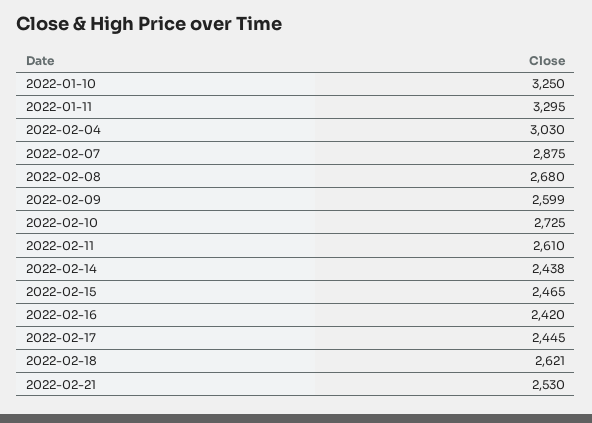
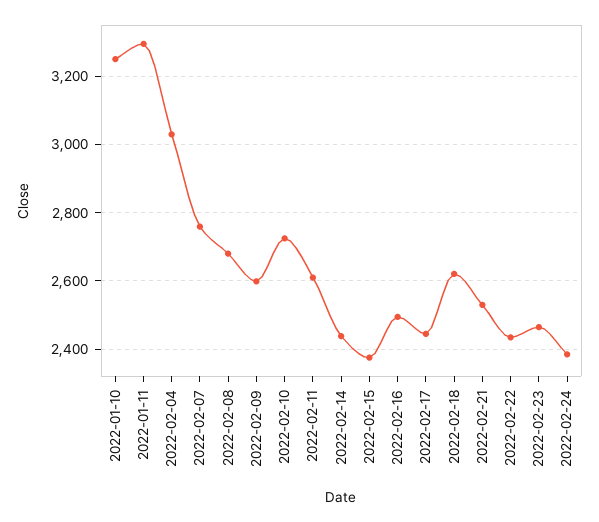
2022-02-07: 2875 -> 2760
2022-02-15: 2465 -> 2380
2022-02-16: 2420 -> 2500
2022-02-22: none -> 2440
2022-02-23: none -> 2460
2022-02-24: none -> 2380

